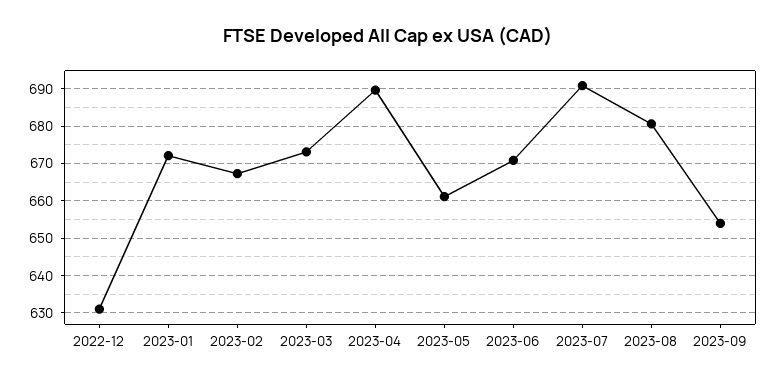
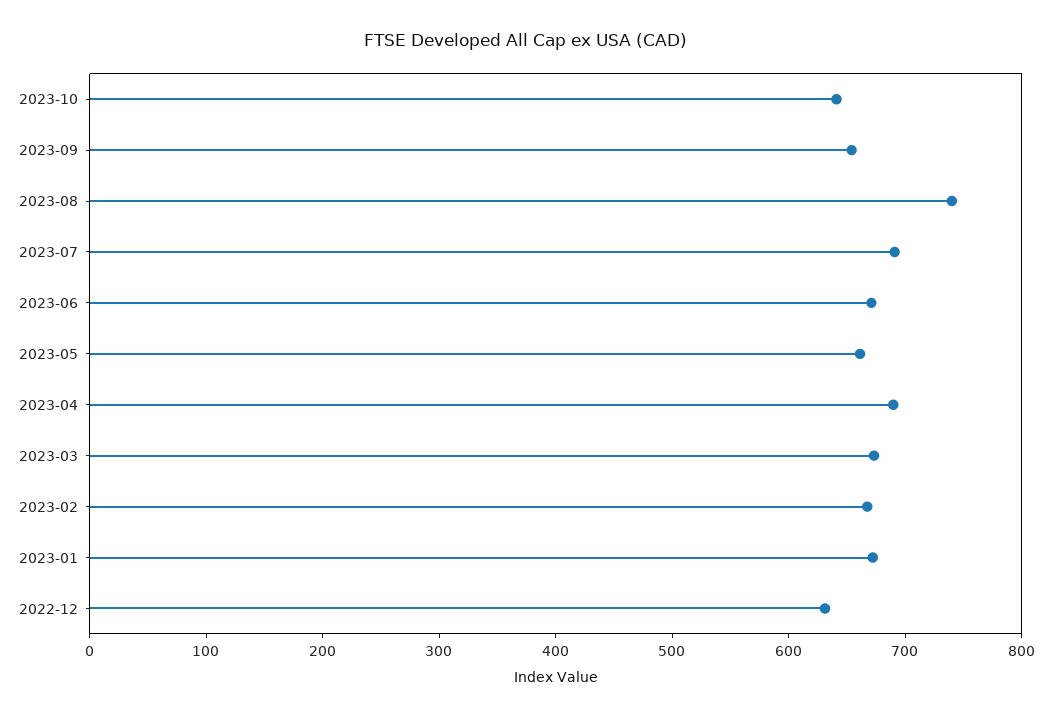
2023-08: 680 -> 740
2023-10: none -> 640

